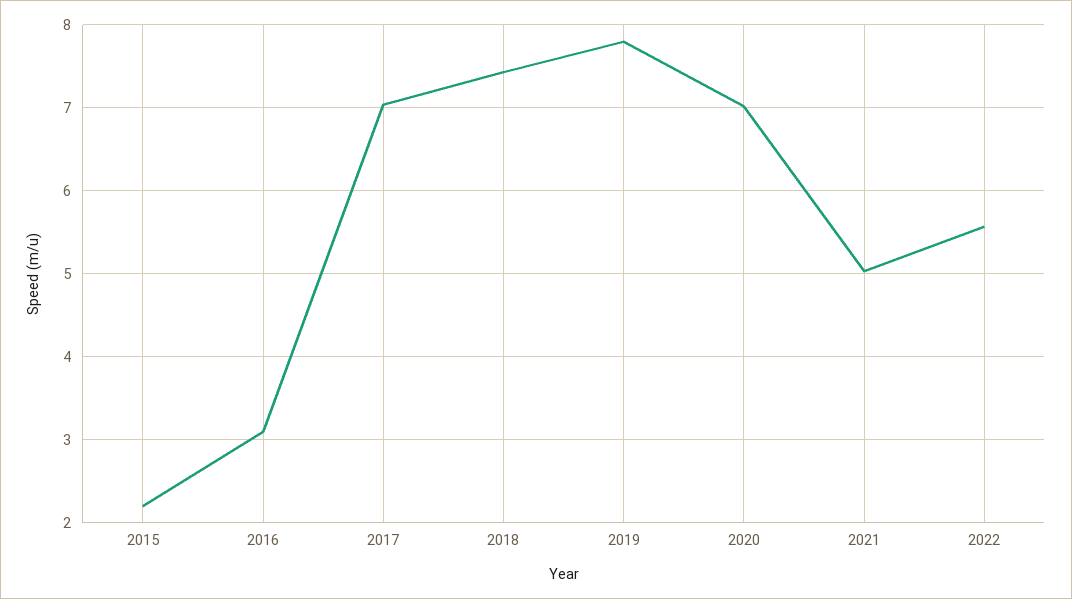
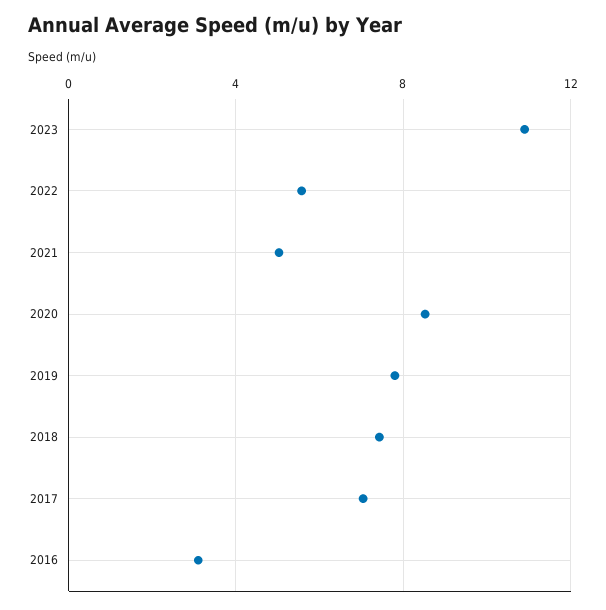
2015: 2.2 -> none
2020: 7 -> 8.5
2023: none -> 11

